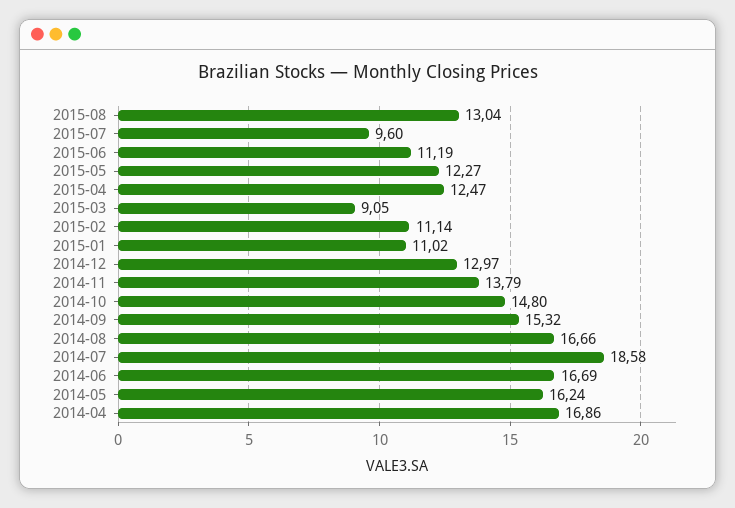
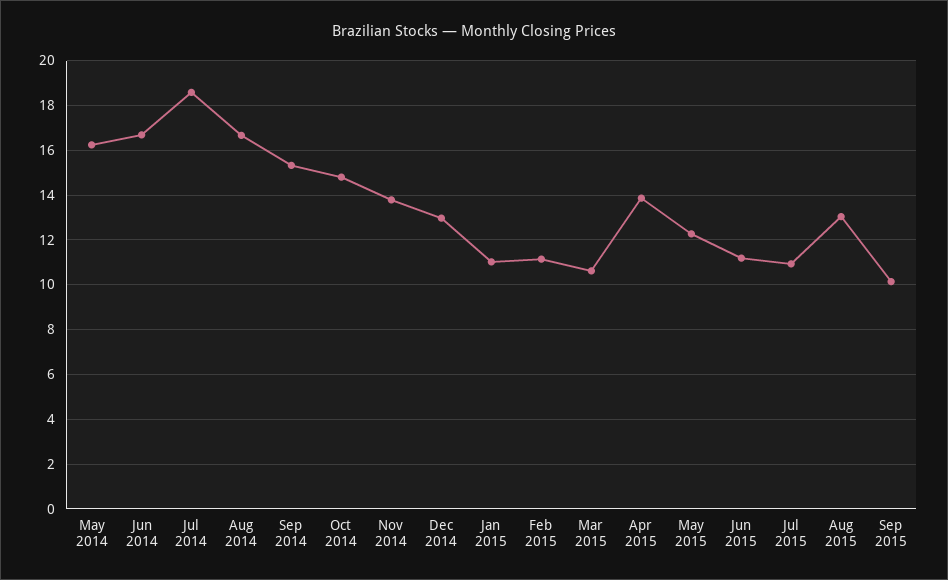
2015-07: 9.6 -> 11
2015-04: 12.47 -> 14
2015-03: 9.05 -> 10.5
2014-04: 16.86 -> none
Sep 2015: none -> 10

